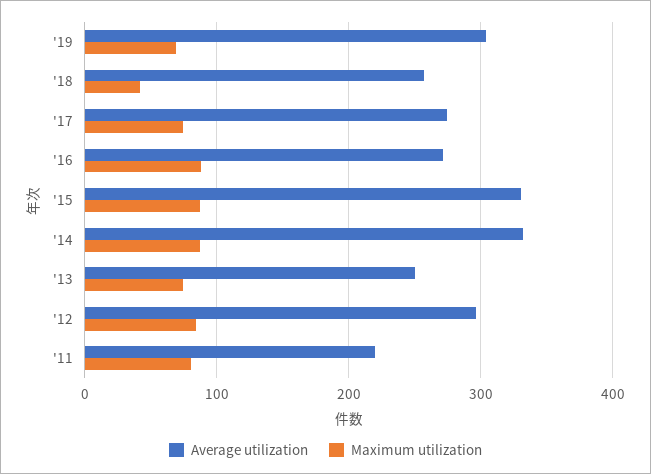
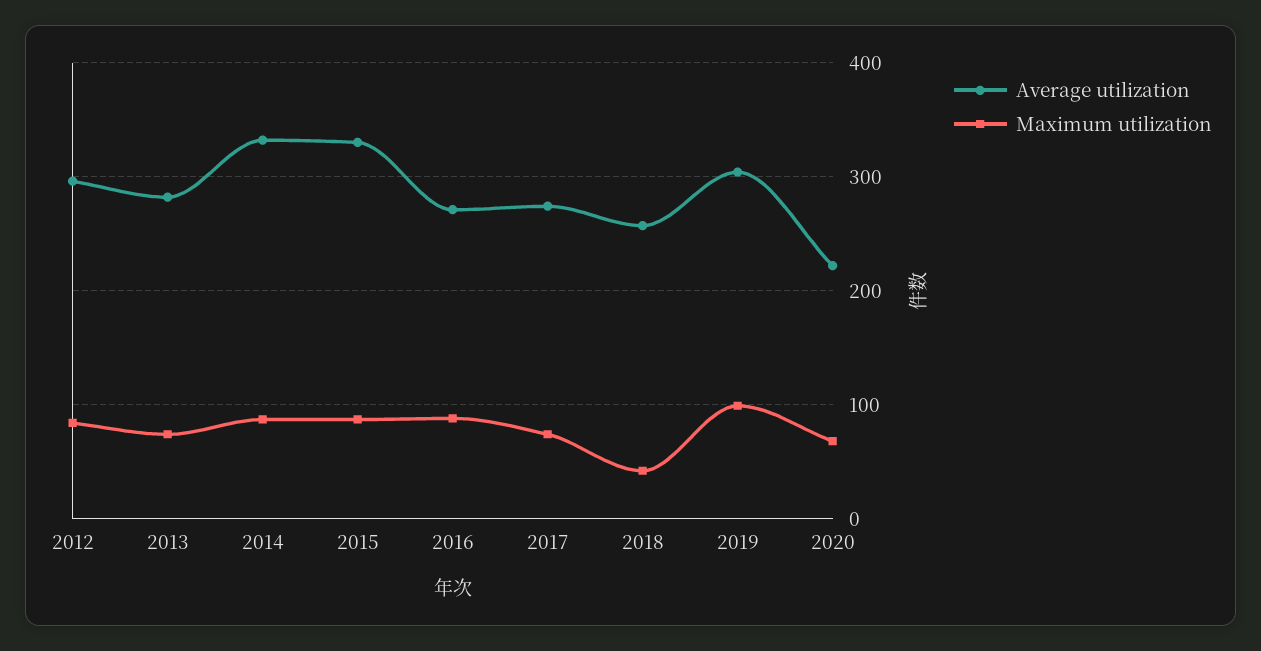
Maximum utilization, '19: 70 -> 100
Average utilization, '13: 250 -> 280
Average utilization, '11: 220 -> none
Maximum utilization, '11: 80 -> none
Average utilization, 2020: none -> 220
Maximum utilization, 2020: none -> 70

